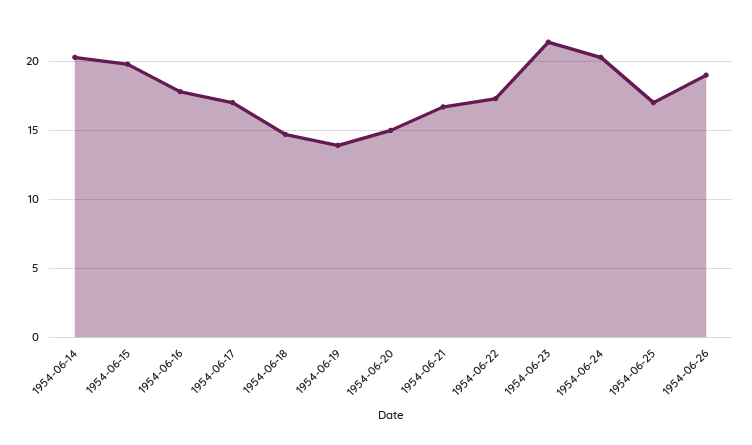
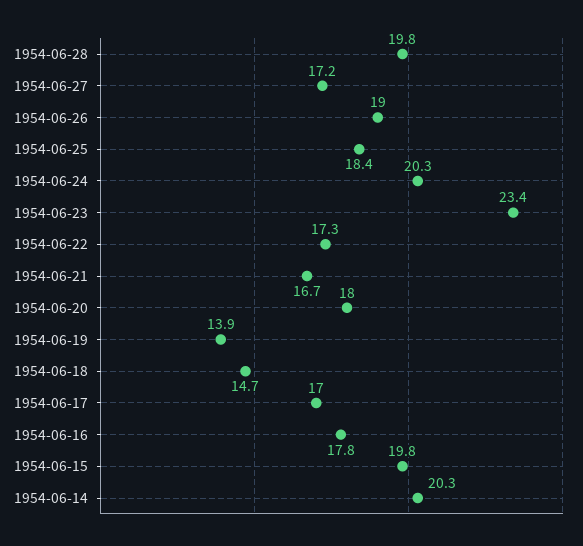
1954-06-20: 15 -> 18
1954-06-23: 21.5 -> 23.4
1954-06-25: 17 -> 18.4
1954-06-28: none -> 19.8
1954-06-27: none -> 17.2

